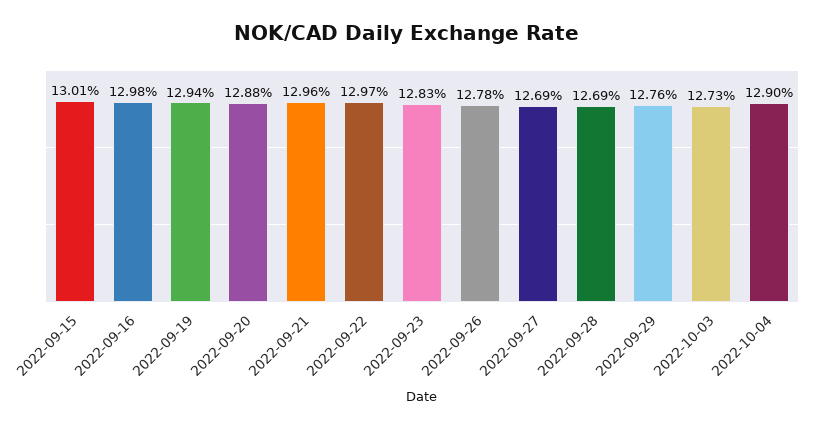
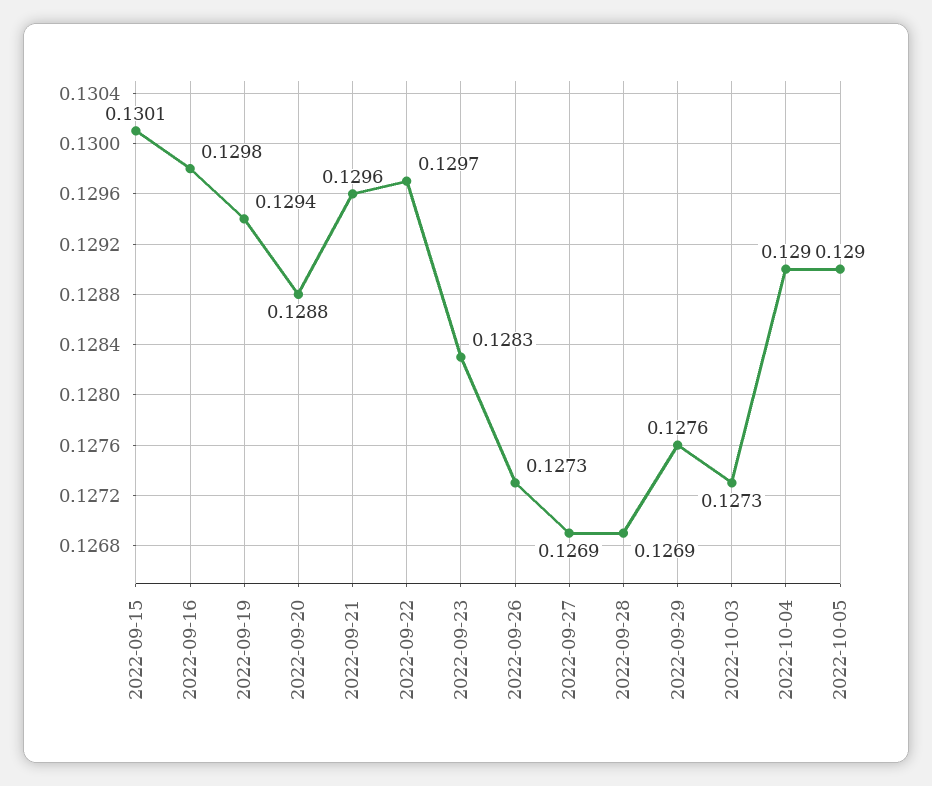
2022-09-26: 0.1278 -> 0.1273
2022-10-05: none -> 0.129

